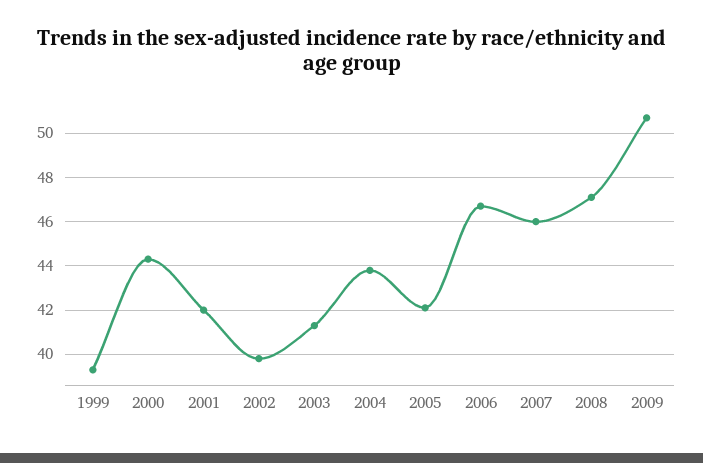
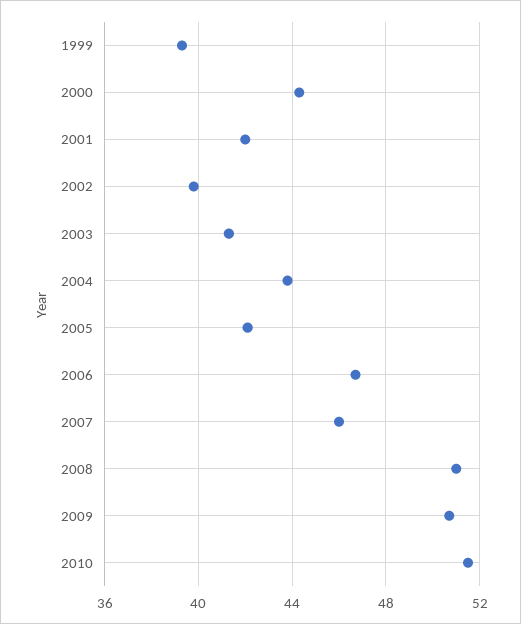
2008: 47 -> 51
2010: none -> 51.5

